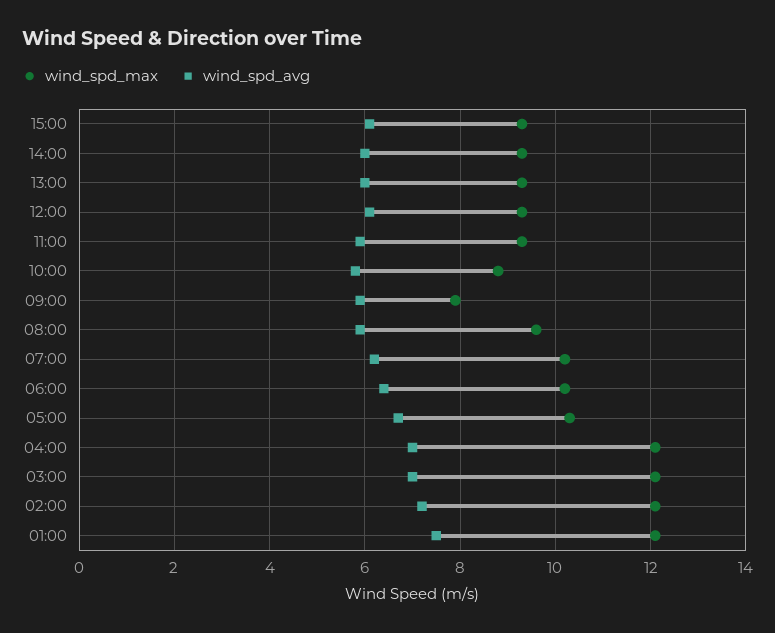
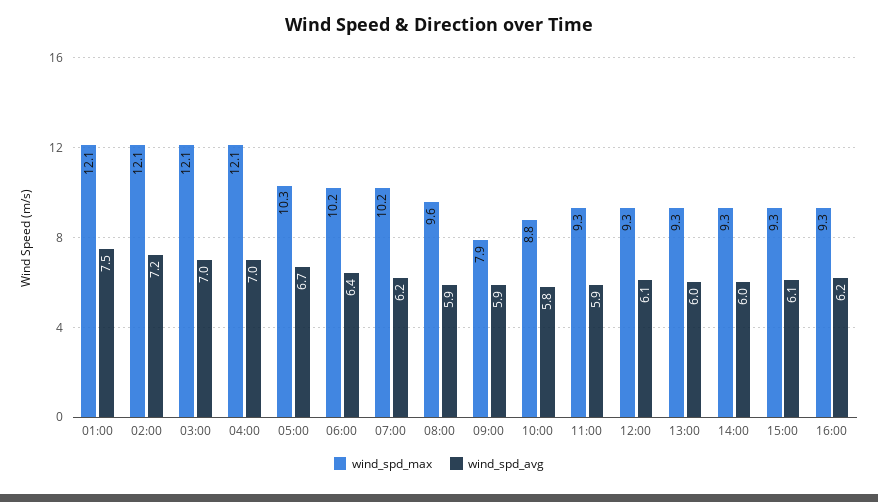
wind_spd_max, 16:00: none -> 9.3
wind_spd_avg, 16:00: none -> 6.2

